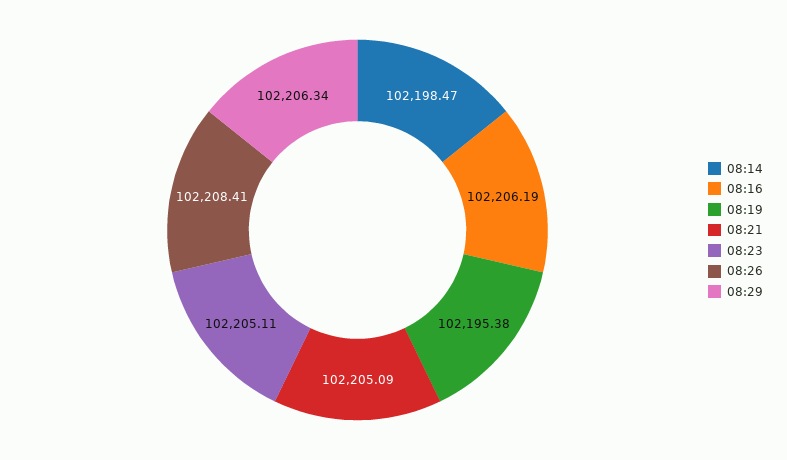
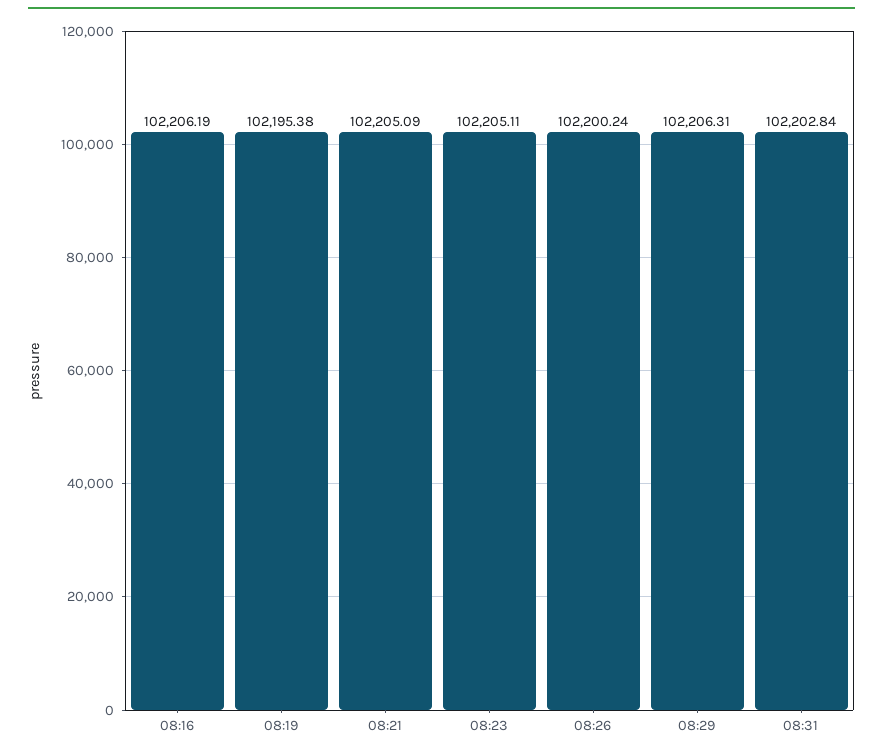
08:14: 102198.47 -> none
08:26: 102208.41 -> 102200.24
08:29: 102206.34 -> 102206.31
08:31: none -> 102202.84

